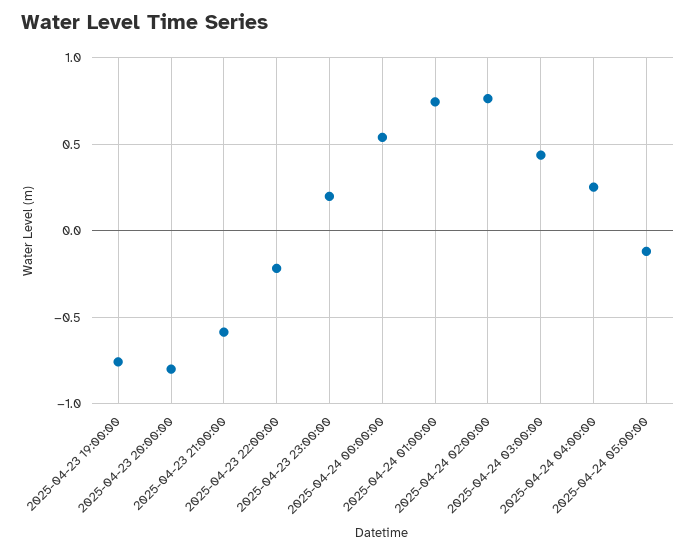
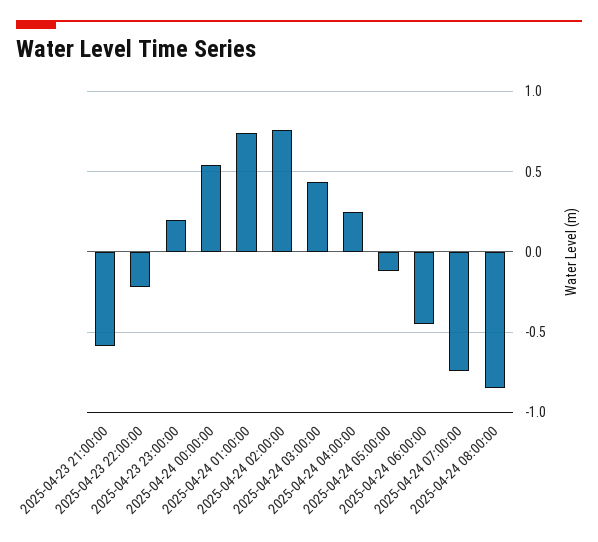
2025-04-23 19:00:00: -0.75 -> none
2025-04-23 20:00:00: -0.8 -> none
2025-04-24 06:00:00: none -> -0.45
2025-04-24 07:00:00: none -> -0.75
2025-04-24 08:00:00: none -> -0.85

